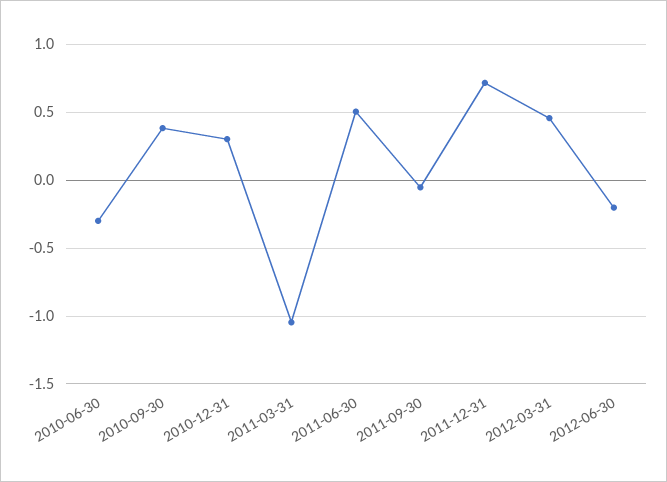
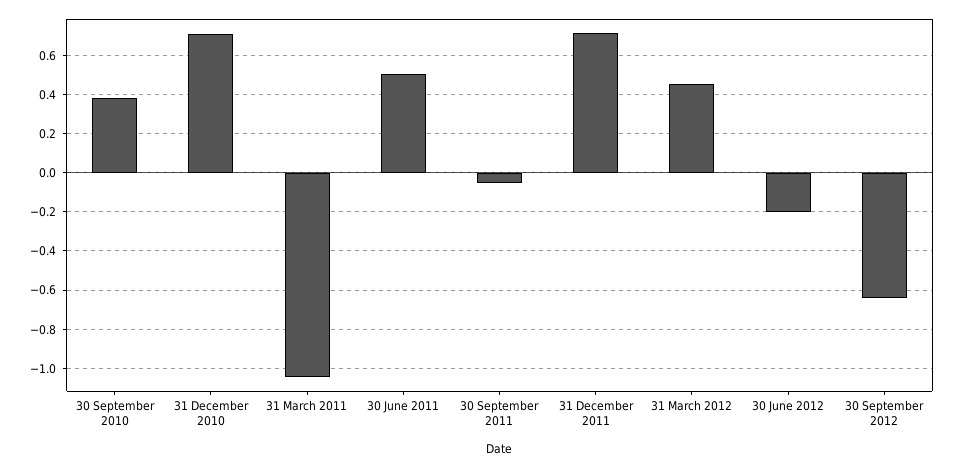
2010-06-30: -0.3 -> none
2010-12-31: 0.3 -> 0.7
30 September 2012: none -> -0.65

